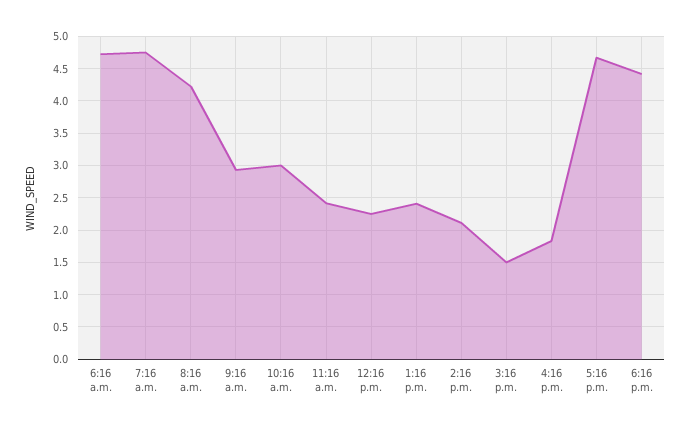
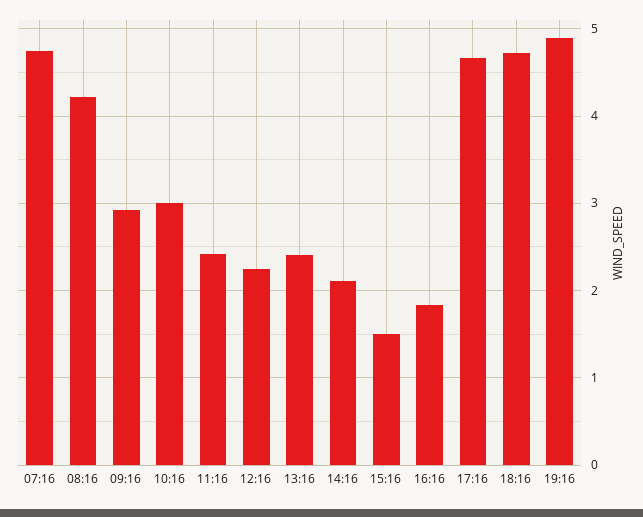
6:16 a.m.: 4.7 -> none
6:16 p.m.: 4.4 -> 4.7
19:16: none -> 4.9

